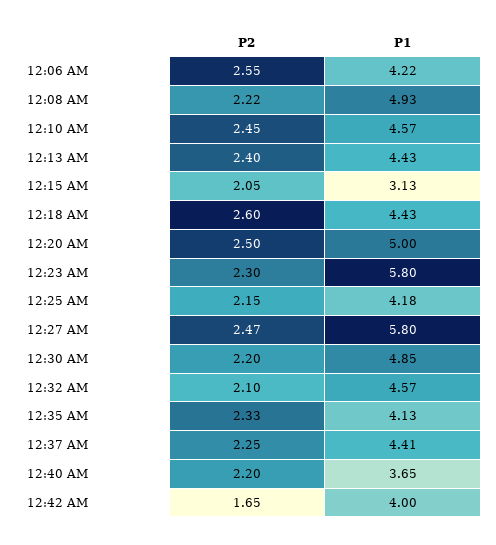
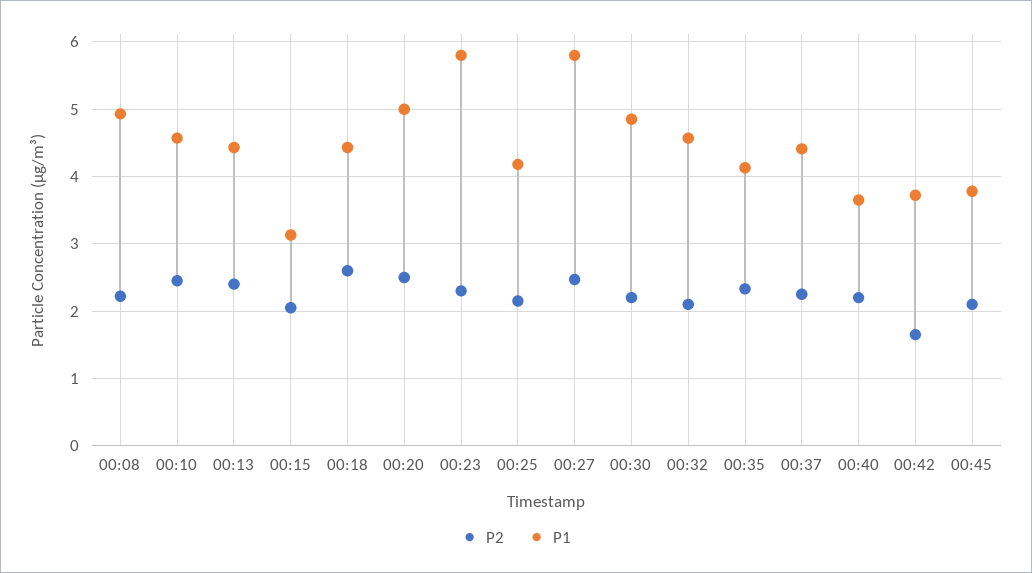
P2, 12:06 AM: 2.55 -> none
P1, 12:06 AM: 4.22 -> none
P1, 12:42 AM: 4 -> 3.7
P2, 00:45: none -> 2.1
P1, 00:45: none -> 3.8

